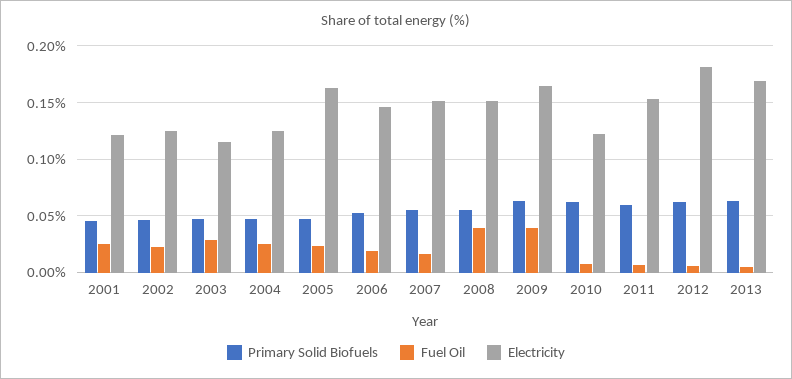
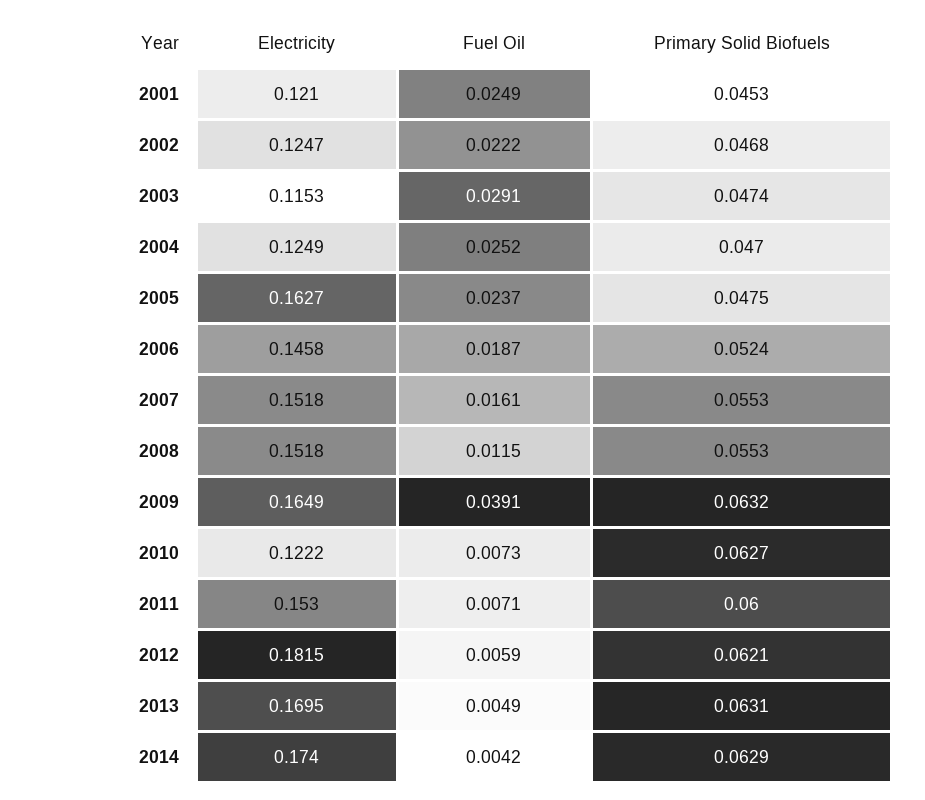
Fuel Oil, 2008: 0.04 -> 0.0115
Electricity, 2014: none -> 0.174
Fuel Oil, 2014: none -> 0.0042
Primary Solid Biofuels, 2014: none -> 0.0629

